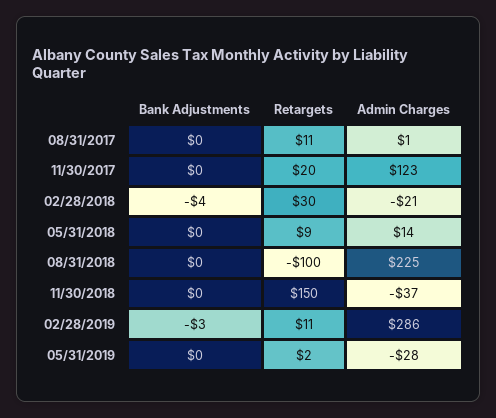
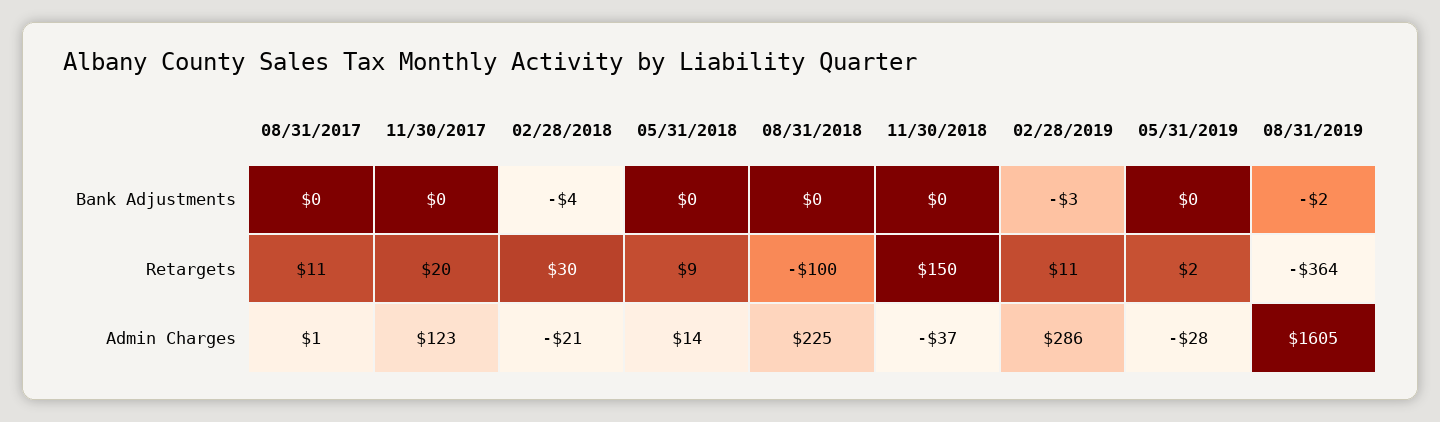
Bank Adjustments, 08/31/2019: none -> -2
Retargets, 08/31/2019: none -> -364
Admin Charges, 08/31/2019: none -> 1605

